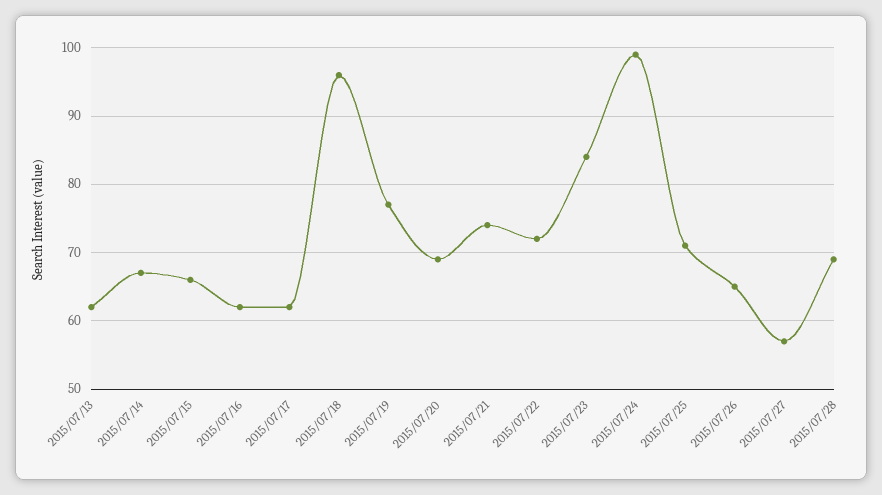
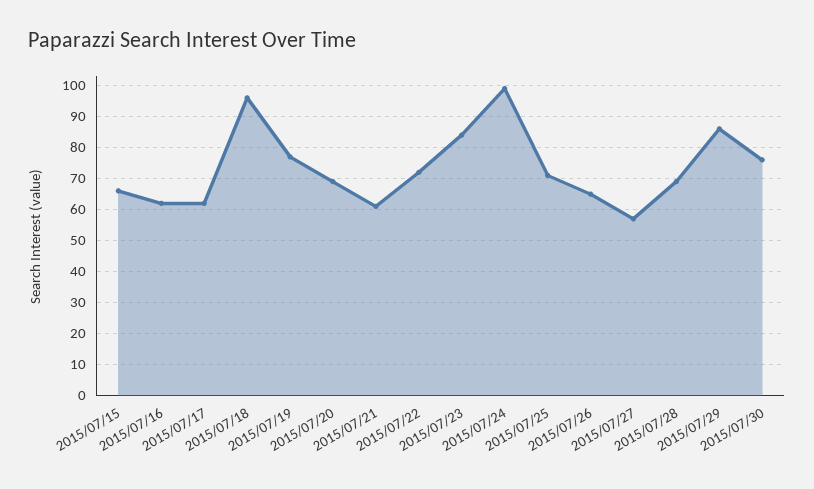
2015/07/13: 62 -> none
2015/07/14: 67 -> none
2015/07/21: 74 -> 60
2015/07/29: none -> 85
2015/07/30: none -> 75

